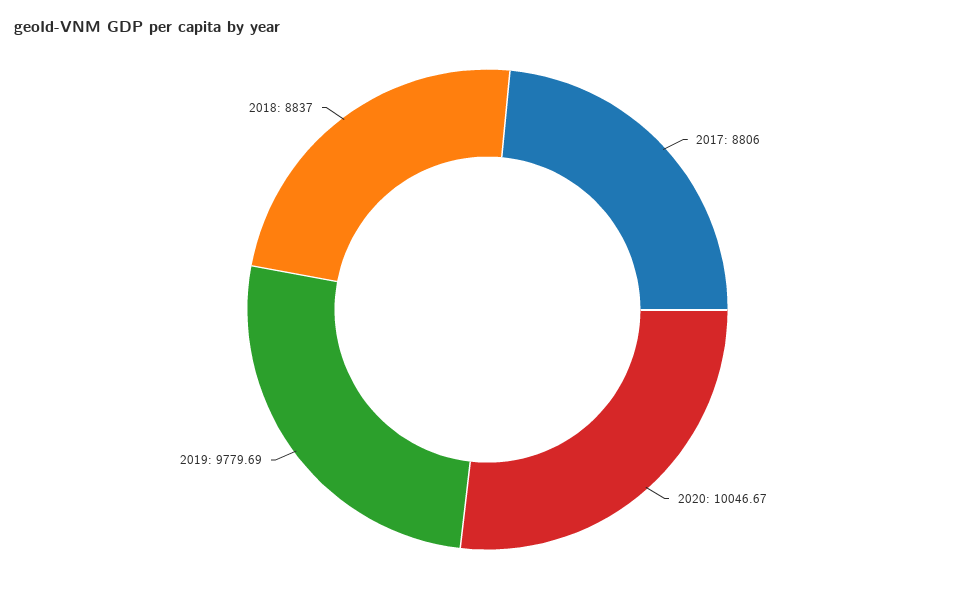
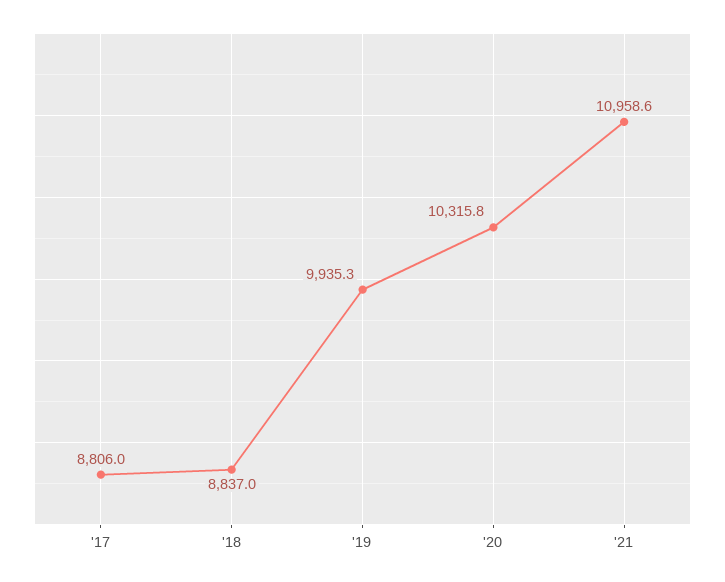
2020: 10046.67 -> 10315.8
2019: 9779.69 -> 9935.3
'21: none -> 10958.6

